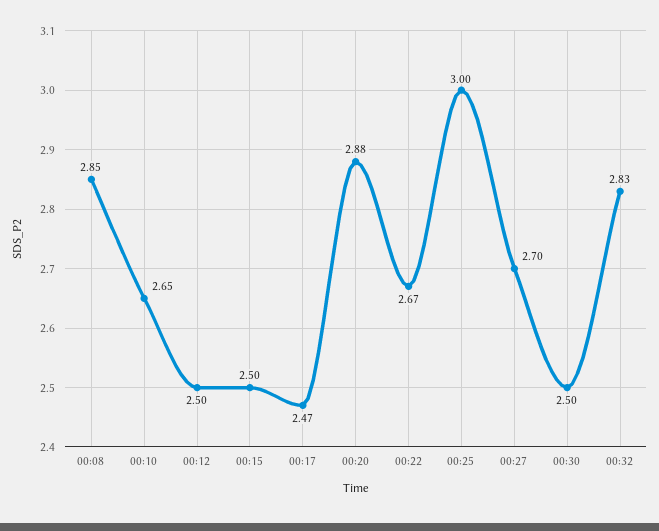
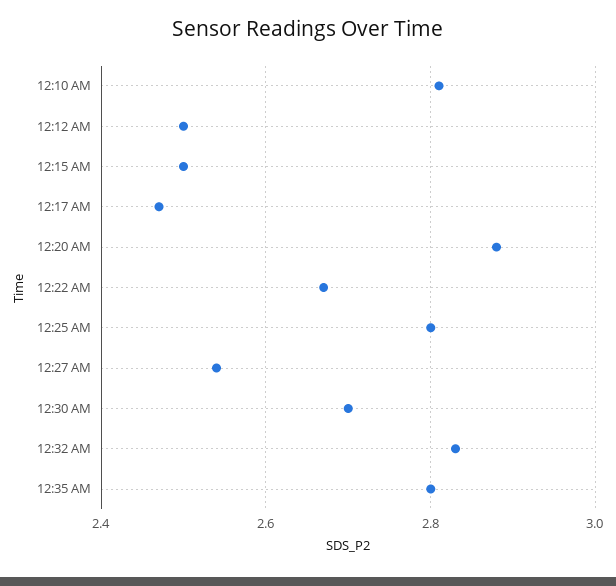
00:08: 2.85 -> none
00:10: 2.65 -> 2.8
00:25: 3 -> 2.8
00:27: 2.7 -> 2.55
00:30: 2.5 -> 2.7
12:35 AM: none -> 2.8

